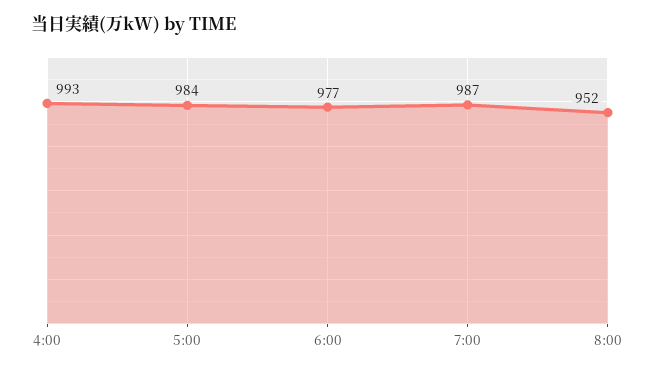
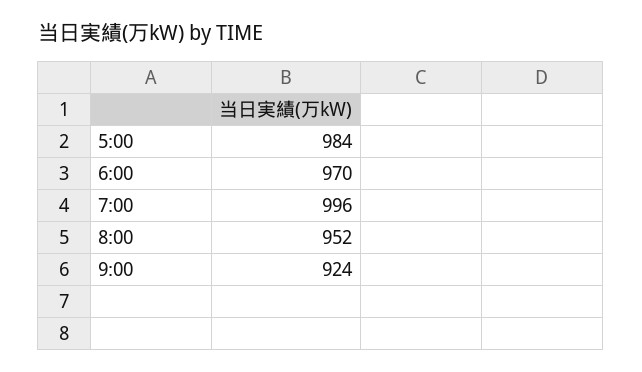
4:00: 993 -> none
6:00: 977 -> 970
7:00: 987 -> 996
9:00: none -> 924

